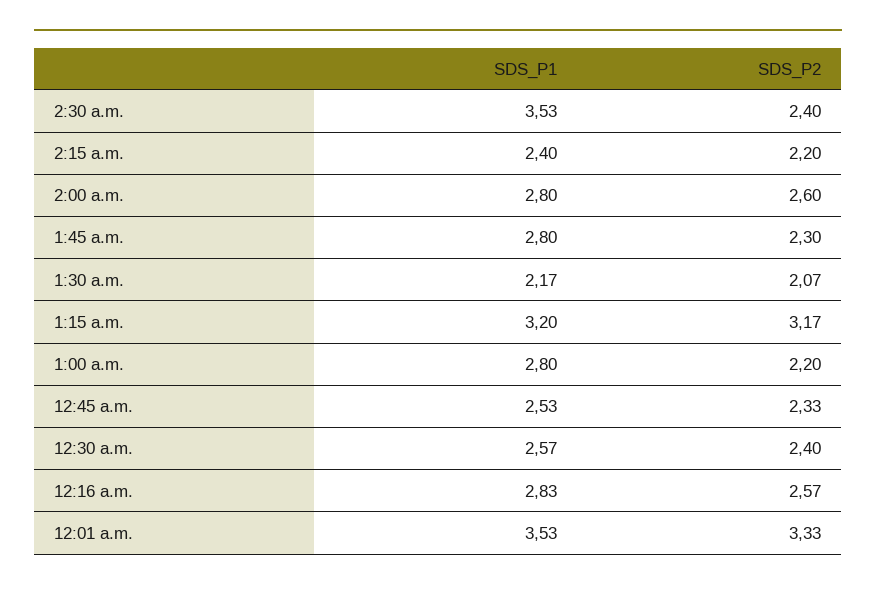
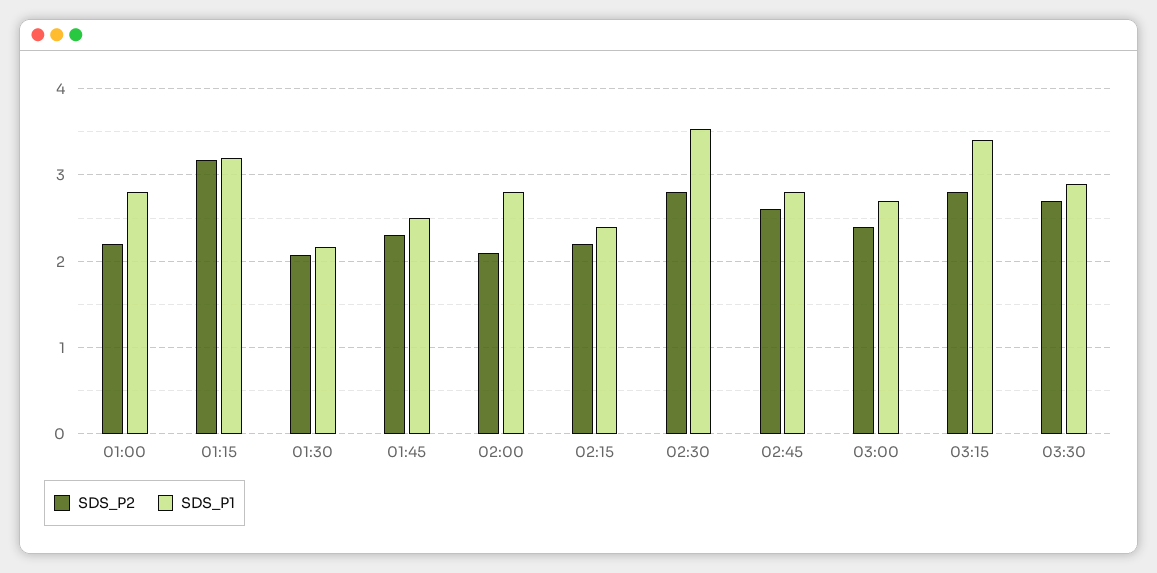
SDS_P2, 2:30 a.m.: 2.4 -> 2.8
SDS_P2, 2:00 a.m.: 2.6 -> 2.1
SDS_P1, 1:45 a.m.: 2.8 -> 2.5
SDS_P1, 12:45 a.m.: 2.53 -> none
SDS_P2, 12:45 a.m.: 2.33 -> none
SDS_P1, 12:30 a.m.: 2.57 -> none
SDS_P2, 12:30 a.m.: 2.4 -> none
SDS_P1, 12:16 a.m.: 2.83 -> none
SDS_P2, 12:16 a.m.: 2.57 -> none
SDS_P1, 12:01 a.m.: 3.53 -> none
SDS_P2, 12:01 a.m.: 3.33 -> none
SDS_P2, 02:45: none -> 2.6
SDS_P1, 02:45: none -> 2.8
SDS_P2, 03:00: none -> 2.4
SDS_P1, 03:00: none -> 2.7
SDS_P2, 03:15: none -> 2.8
SDS_P1, 03:15: none -> 3.4
SDS_P2, 03:30: none -> 2.7
SDS_P1, 03:30: none -> 2.9

